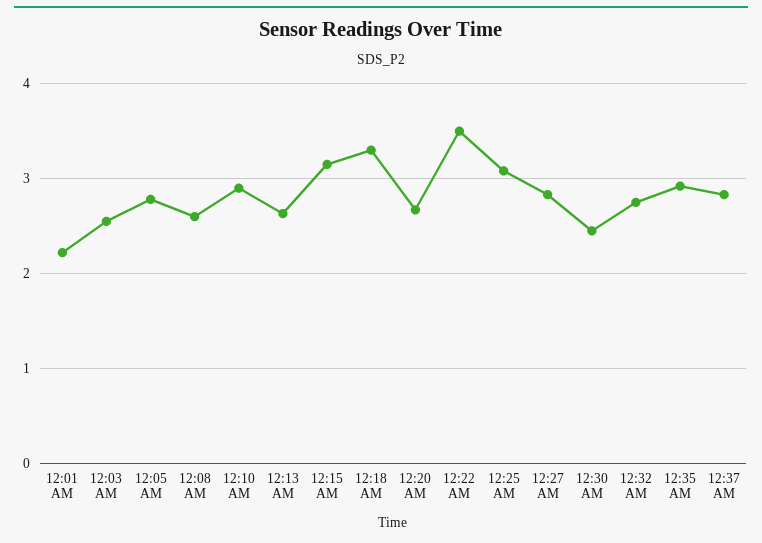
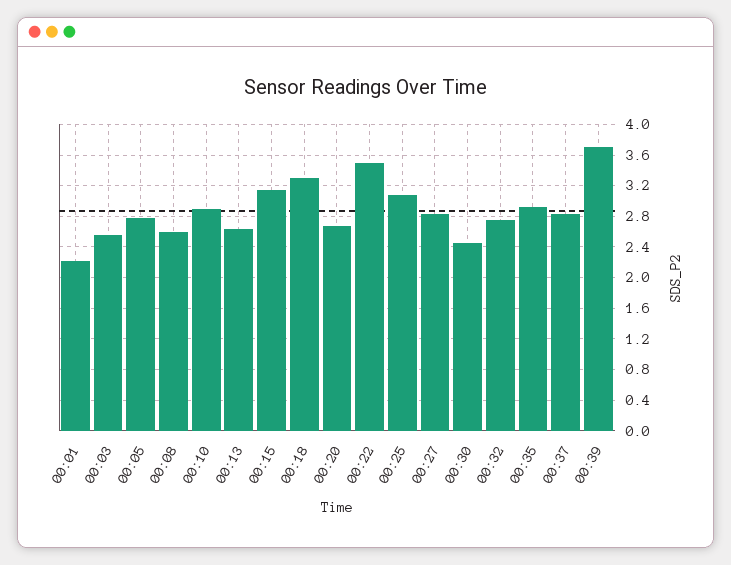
00:39: none -> 3.7

